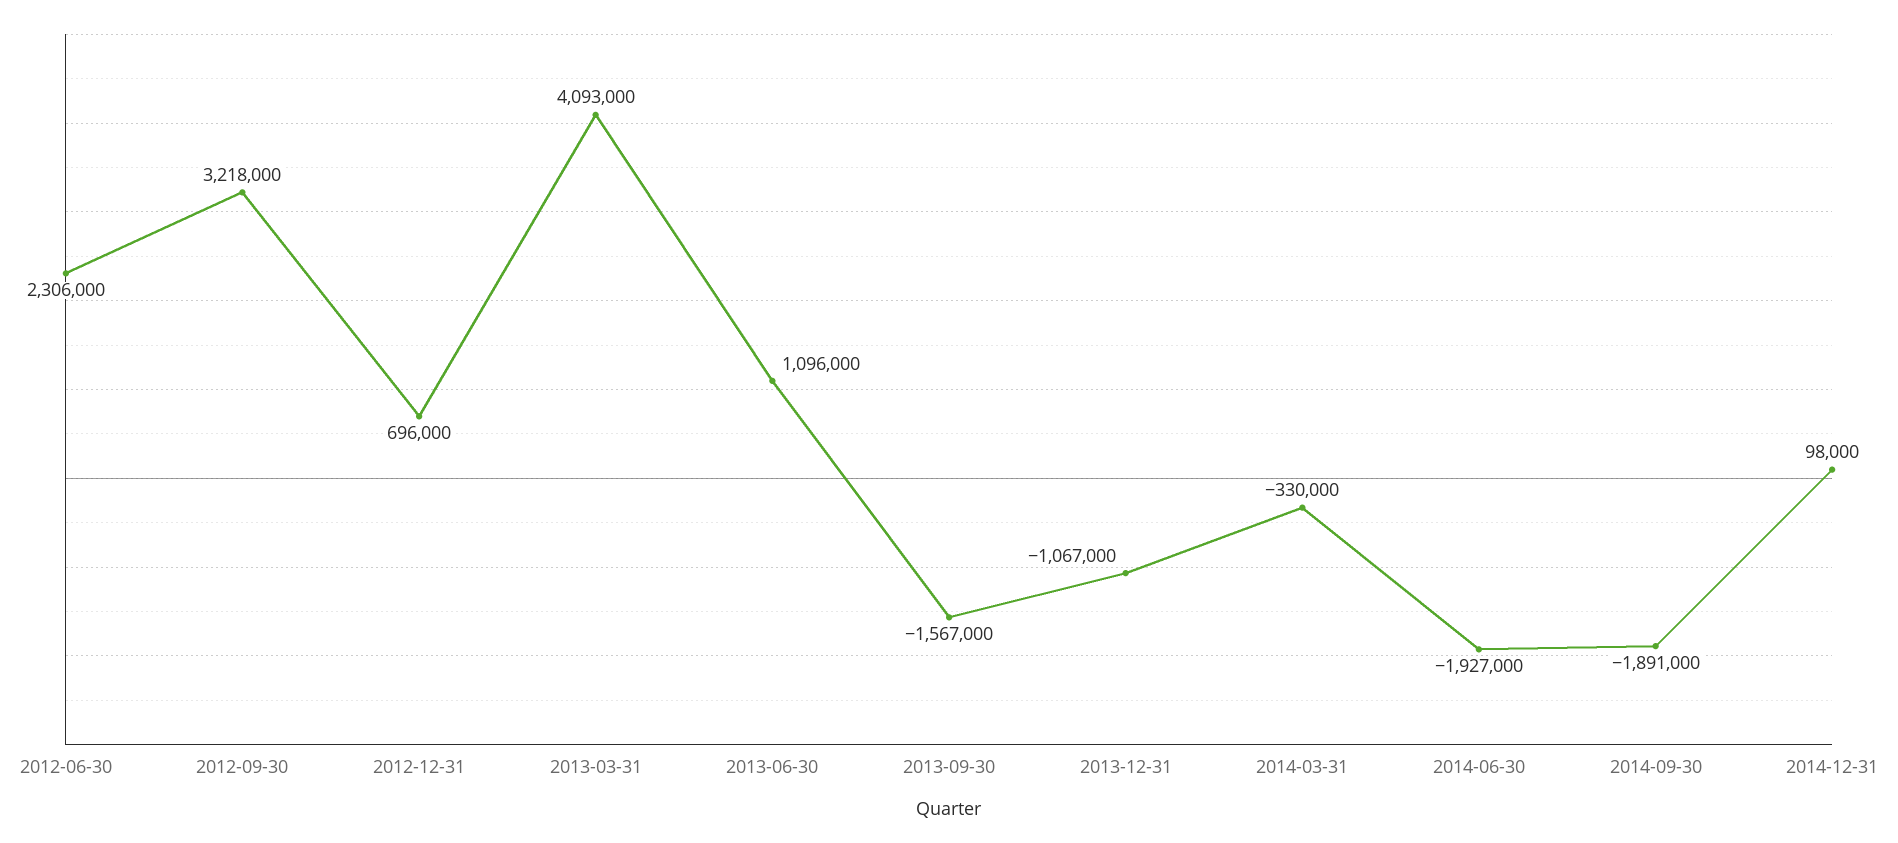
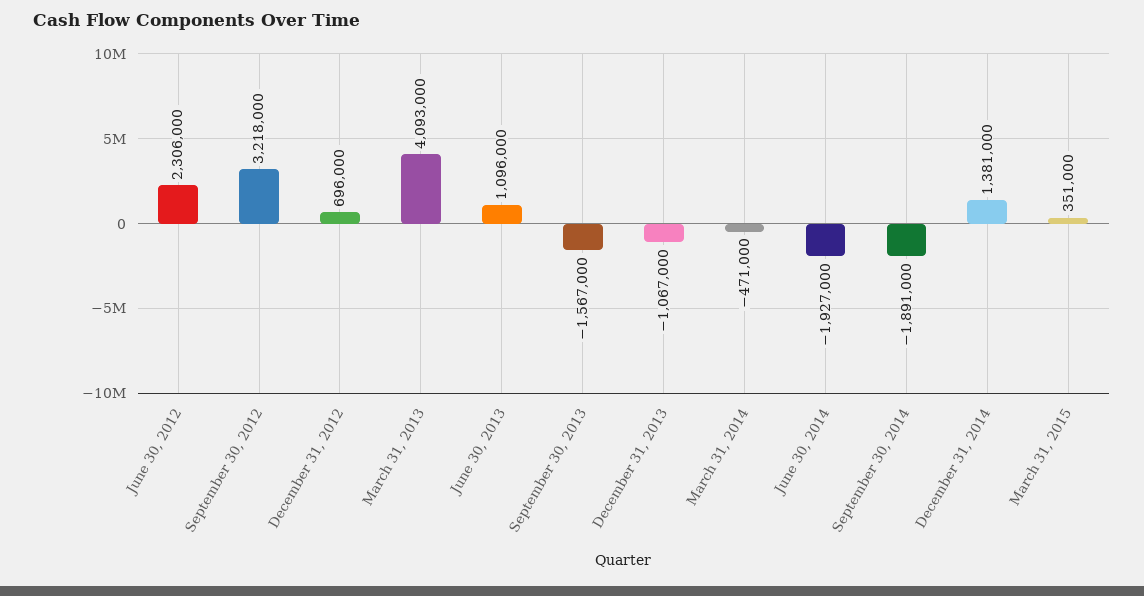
2014-03-31: -330000 -> -471000
2014-12-31: 98000 -> 1381000
March 31, 2015: none -> 351000

